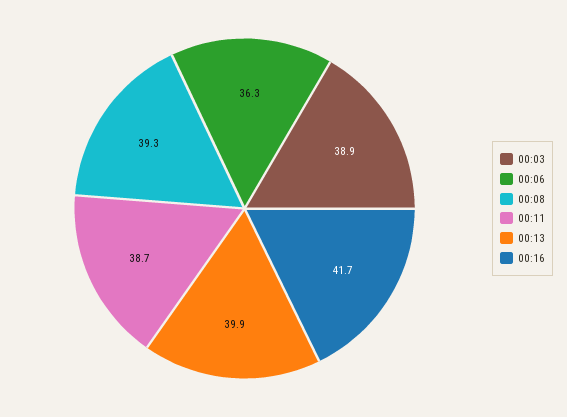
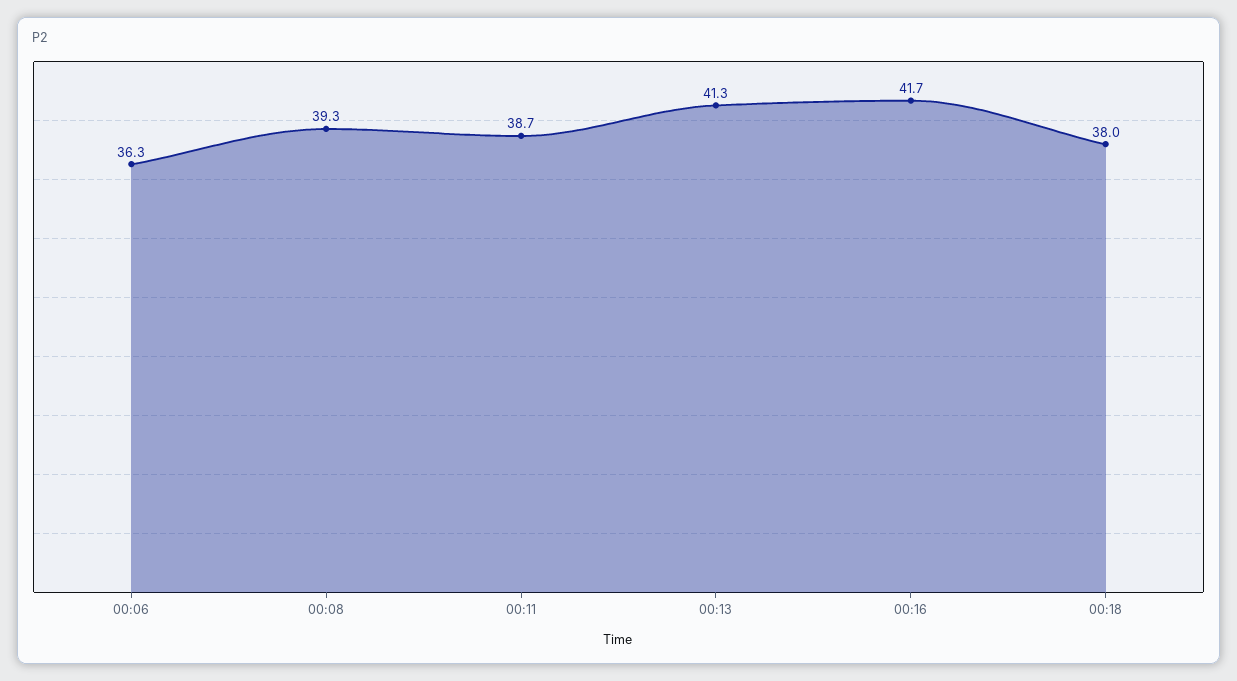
00:03: 38.9 -> none
00:13: 39.9 -> 41.3
00:18: none -> 38

